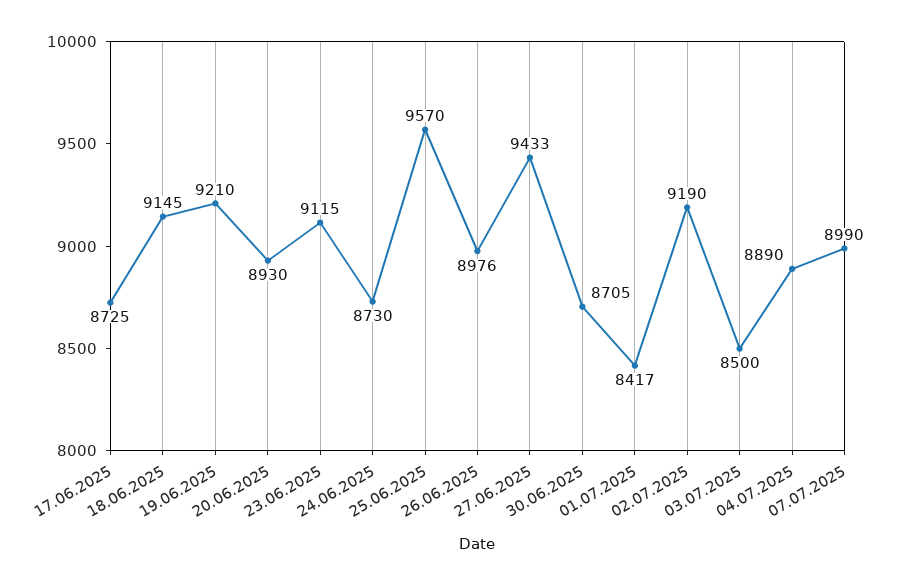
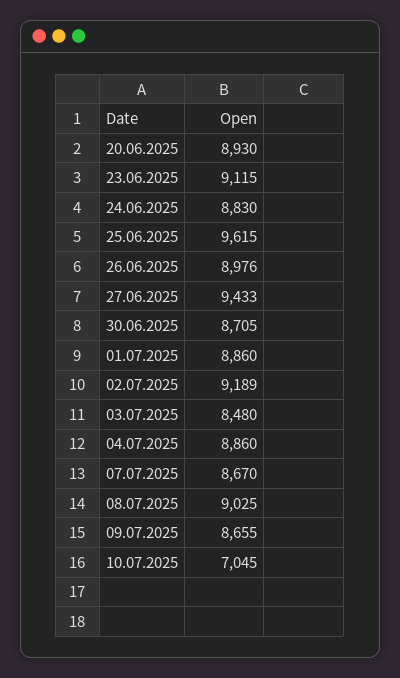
17.06.2025: 8725 -> none
18.06.2025: 9145 -> none
19.06.2025: 9210 -> none
24.06.2025: 8730 -> 8830
25.06.2025: 9570 -> 9615
01.07.2025: 8417 -> 8860
02.07.2025: 9190 -> 9189
03.07.2025: 8500 -> 8480
04.07.2025: 8890 -> 8860
07.07.2025: 8990 -> 8670
08.07.2025: none -> 9025
09.07.2025: none -> 8655
10.07.2025: none -> 7045

